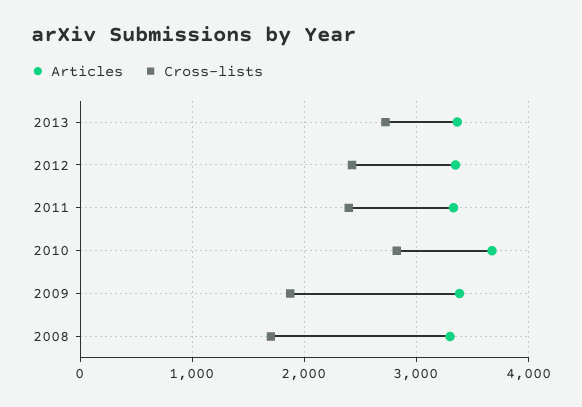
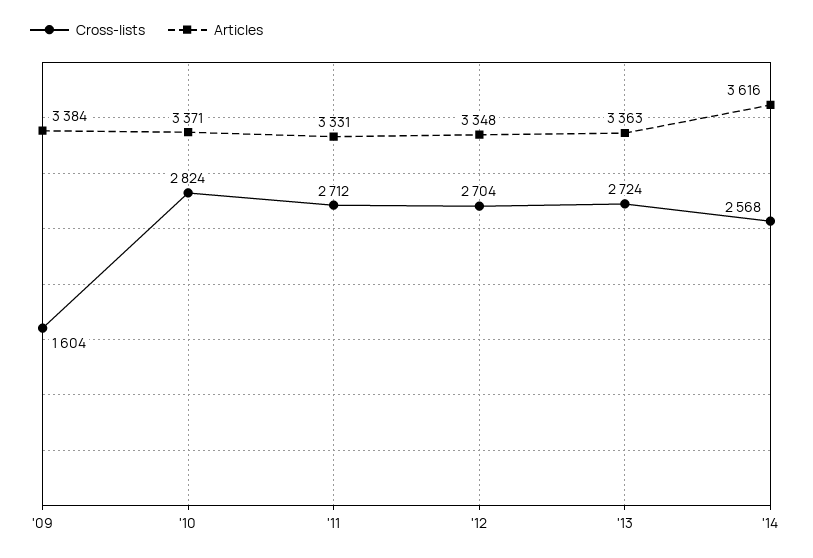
Cross-lists, 2012: 2400 -> 2704
Cross-lists, 2011: 2400 -> 2712
Articles, 2010: 3700 -> 3371
Cross-lists, 2009: 1900 -> 1604
Articles, 2008: 3300 -> none
Cross-lists, 2008: 1700 -> none
Cross-lists, '14: none -> 2568
Articles, '14: none -> 3616

